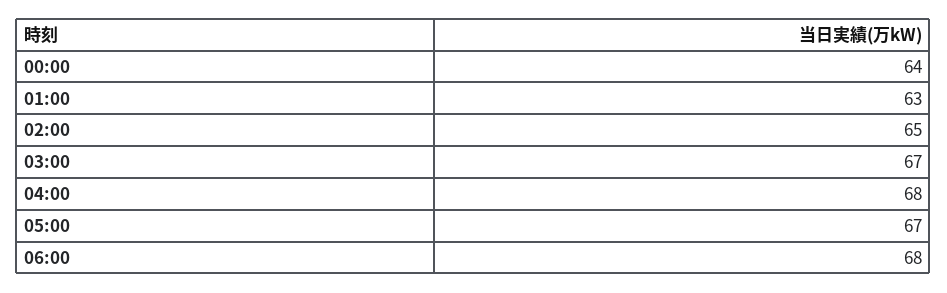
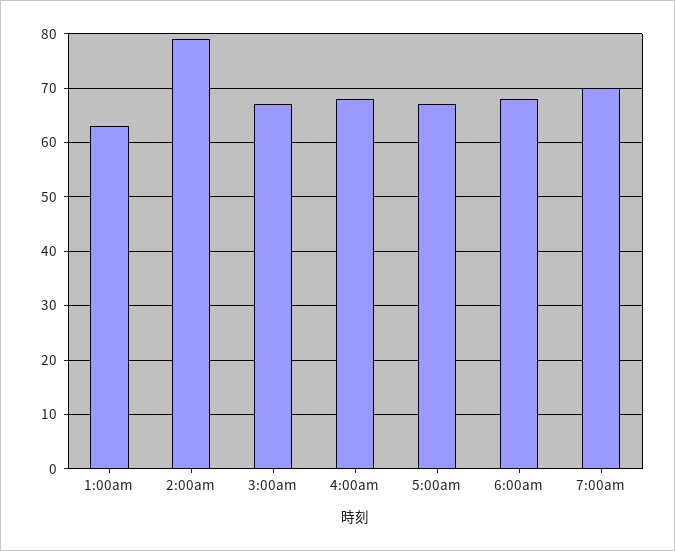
00:00: 64 -> none
02:00: 65 -> 80
7:00am: none -> 70

